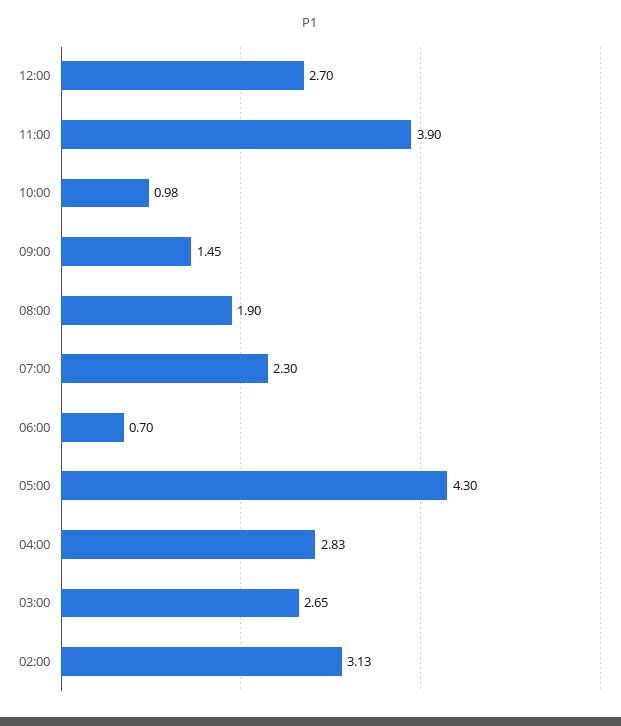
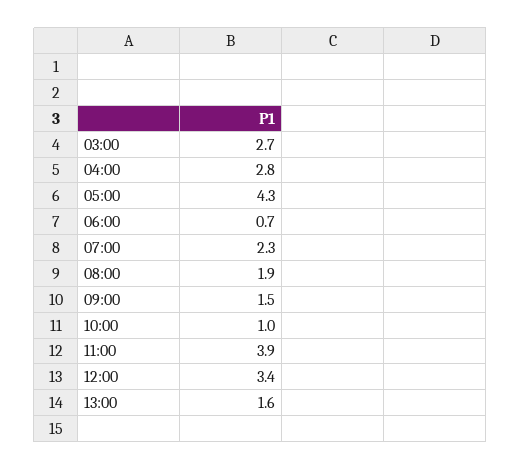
12:00: 2.7 -> 3.4
02:00: 3.13 -> none
13:00: none -> 1.6

